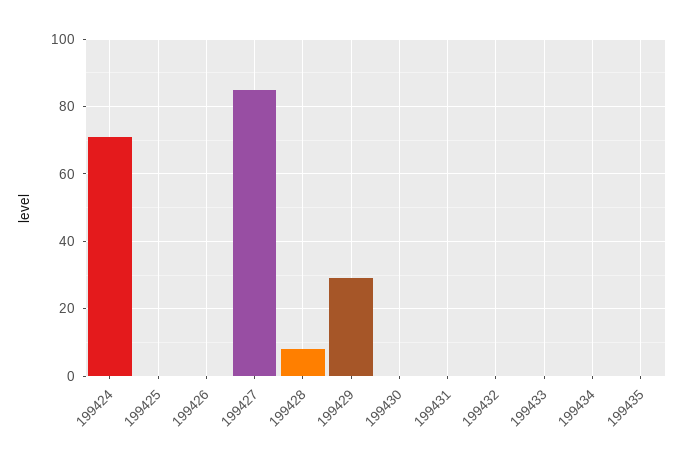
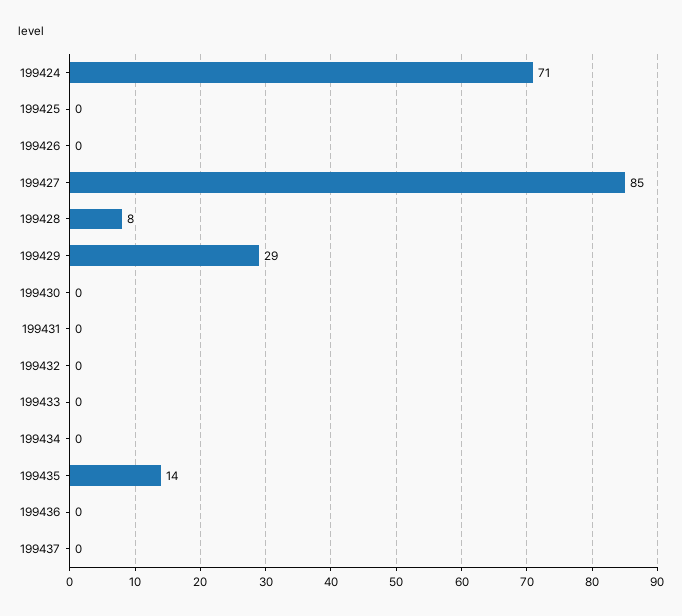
199435: 0 -> 14
199436: none -> 0
199437: none -> 0

